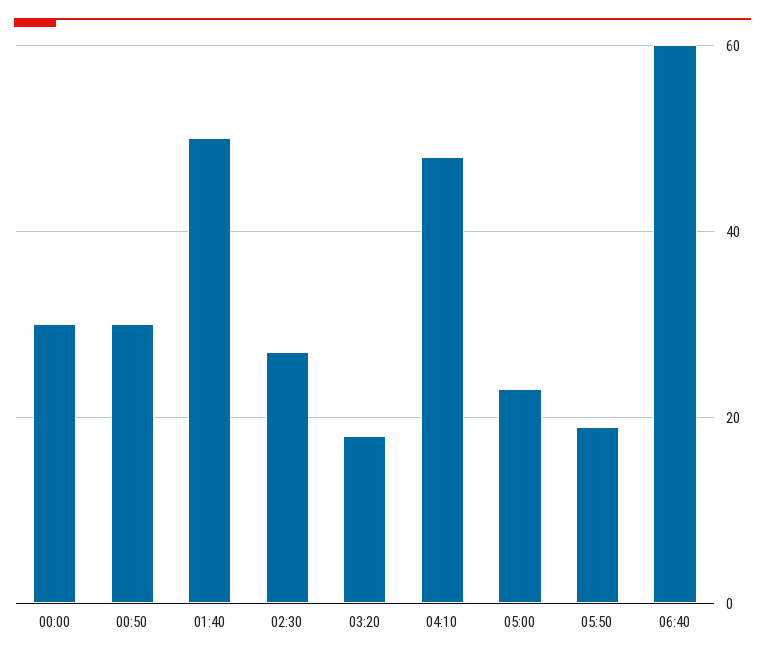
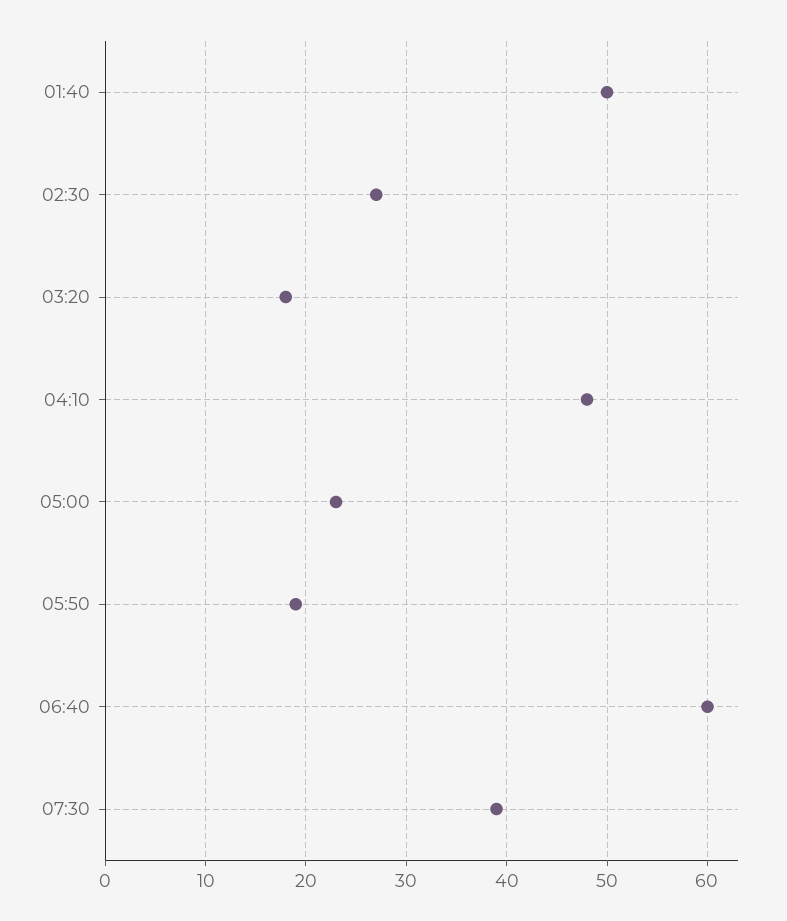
00:00: 30 -> none
00:50: 30 -> none
07:30: none -> 39

